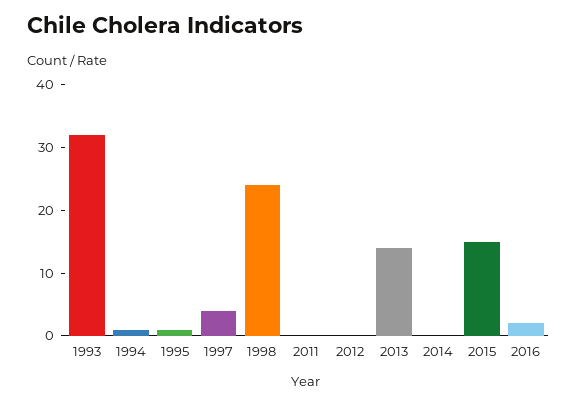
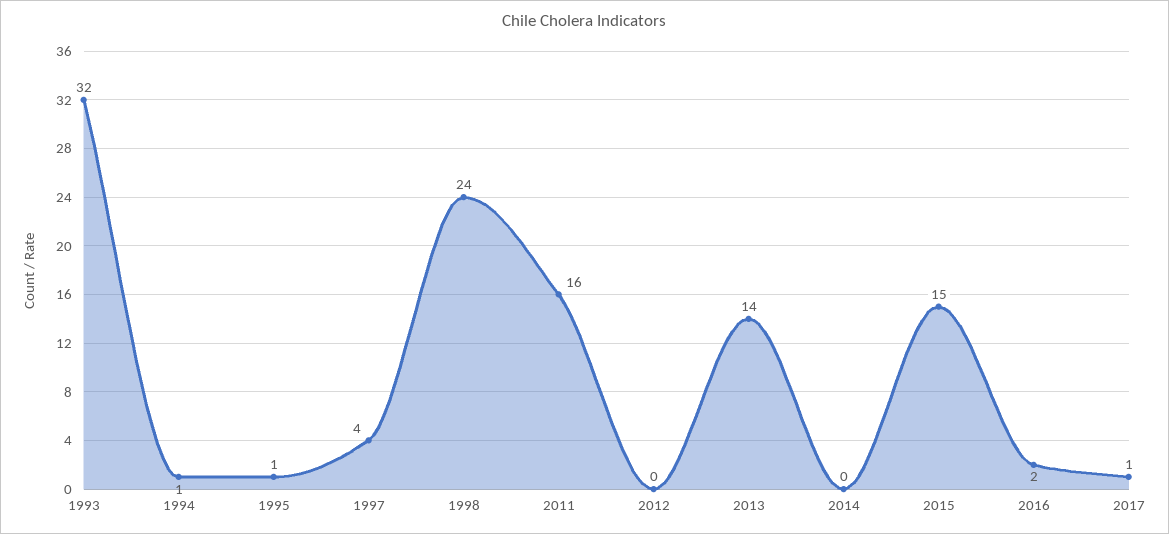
2011: 0 -> 16
2017: none -> 1

